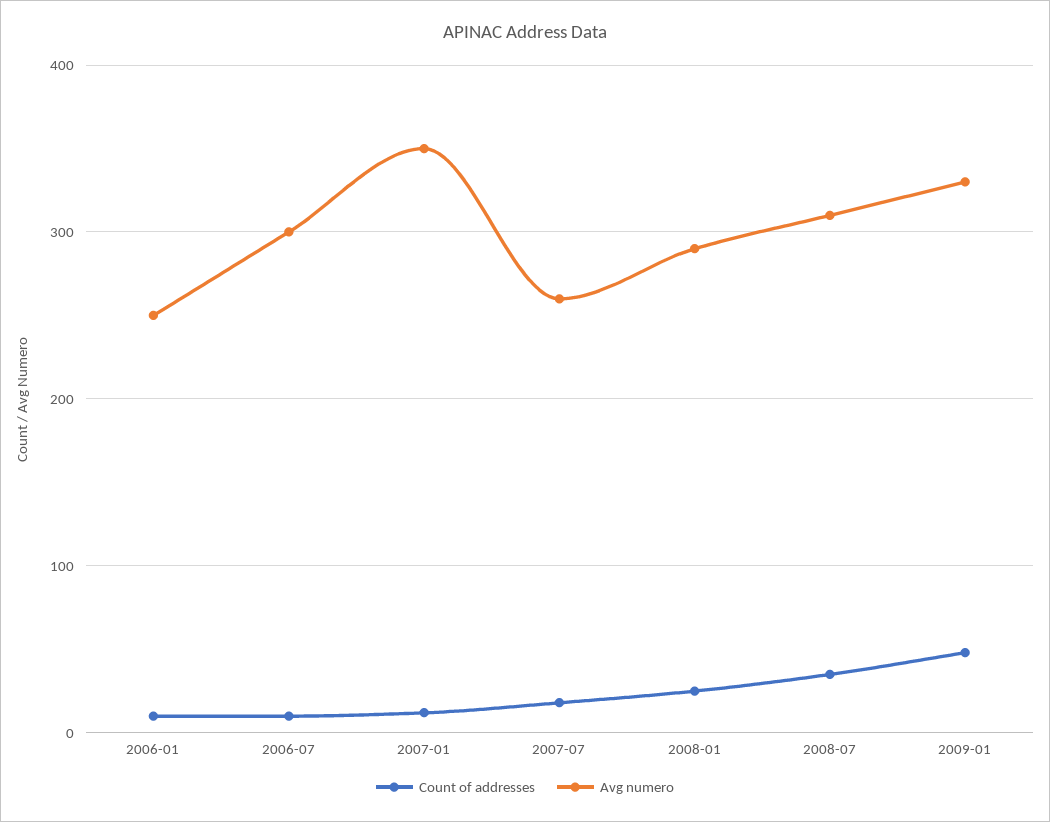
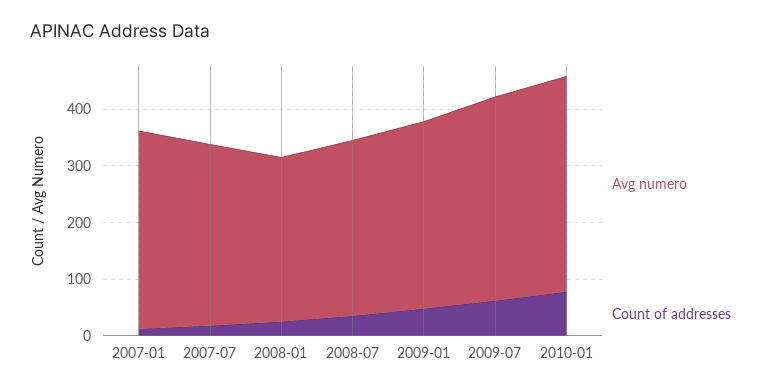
Count of addresses, 2006-01: 10 -> none
Avg numero, 2006-01: 250 -> none
Count of addresses, 2006-07: 10 -> none
Avg numero, 2006-07: 300 -> none
Avg numero, 2007-07: 260 -> 320
Avg numero, 2009-07: none -> 360
Count of addresses, 2009-07: none -> 60
Avg numero, 2010-01: none -> 380
Count of addresses, 2010-01: none -> 80

